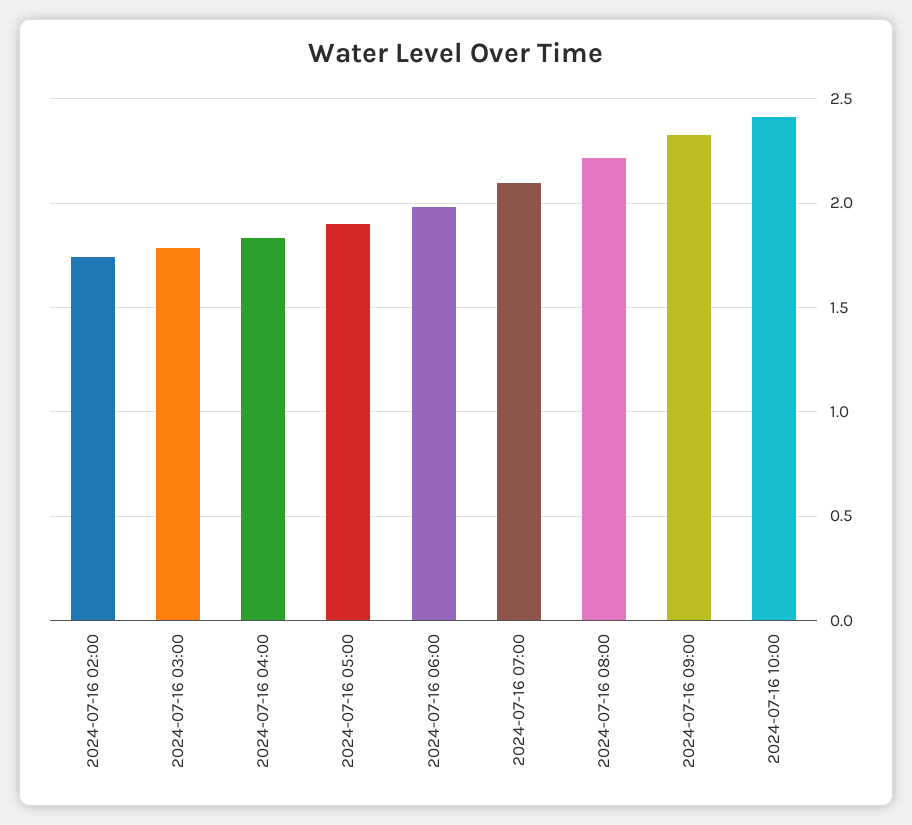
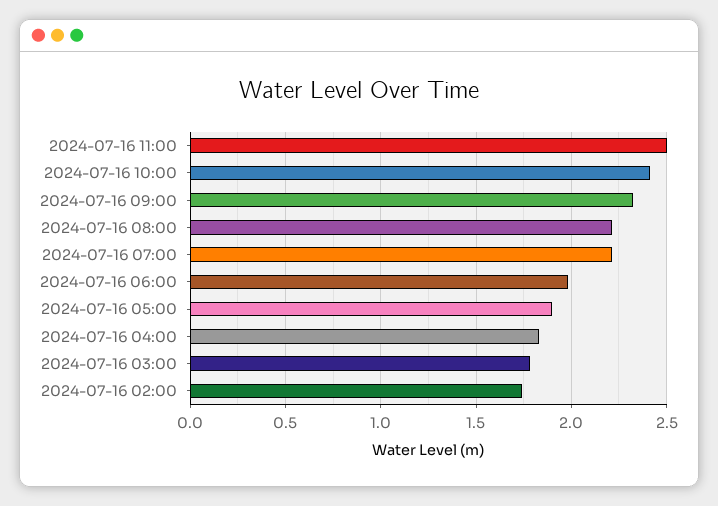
2024-07-16 07:00: 2.1 -> 2.2
2024-07-16 11:00: none -> 2.5

